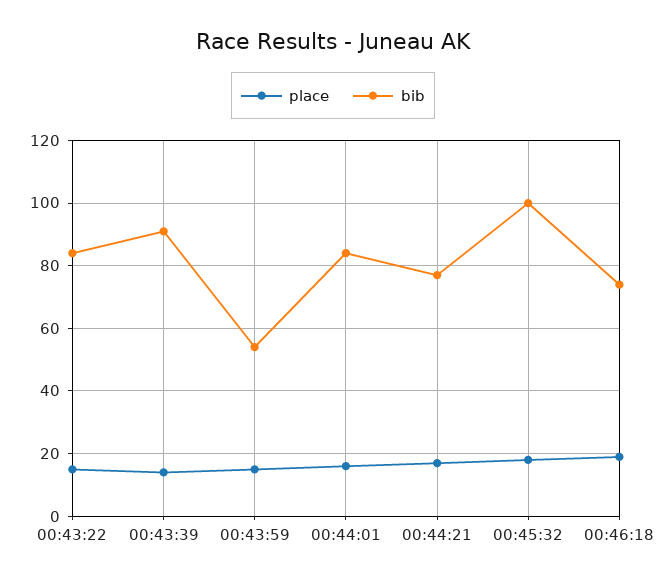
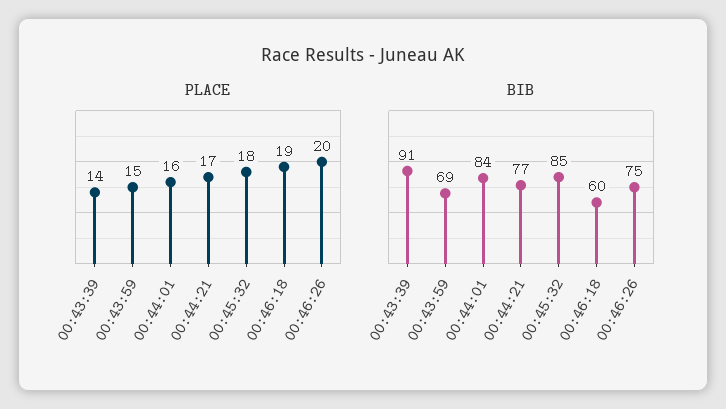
place, 00:43:22: 15 -> none
bib, 00:43:22: 85 -> none
bib, 00:43:59: 55 -> 69
bib, 00:45:32: 100 -> 85
bib, 00:46:18: 75 -> 60
place, 00:46:26: none -> 20
bib, 00:46:26: none -> 75

